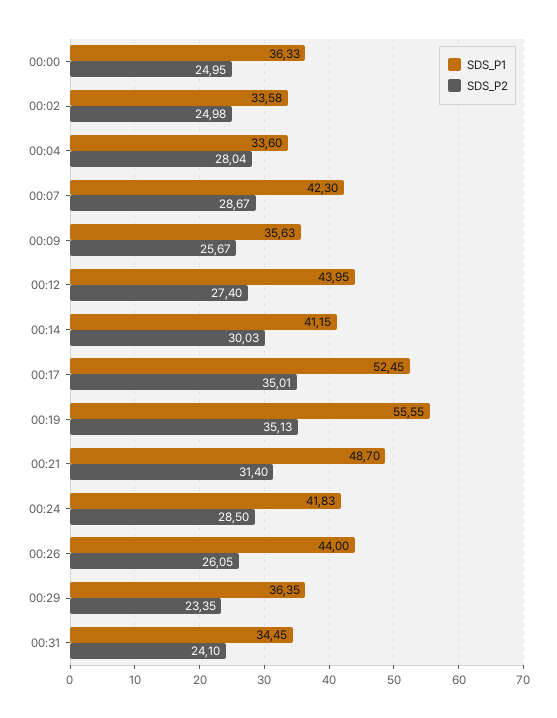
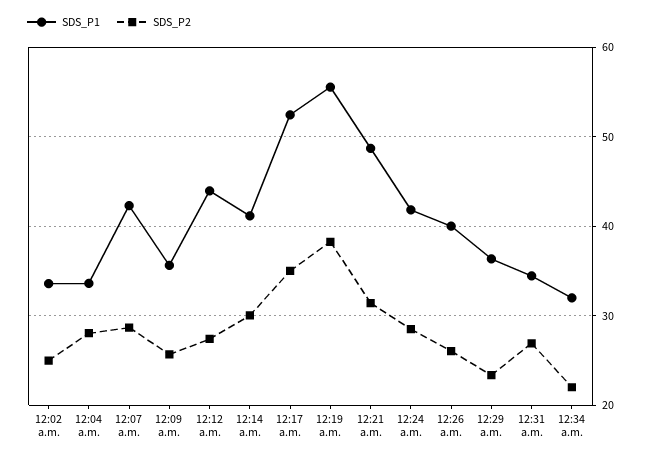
SDS_P1, 00:00: 36.33 -> none
SDS_P2, 00:00: 24.95 -> none
SDS_P2, 00:19: 35.13 -> 38
SDS_P1, 00:26: 44 -> 40
SDS_P2, 00:31: 24.1 -> 27
SDS_P1, 12:34 a.m.: none -> 32
SDS_P2, 12:34 a.m.: none -> 22

